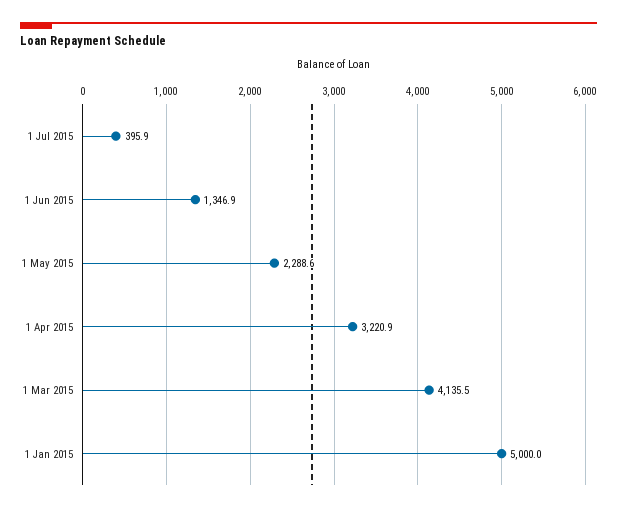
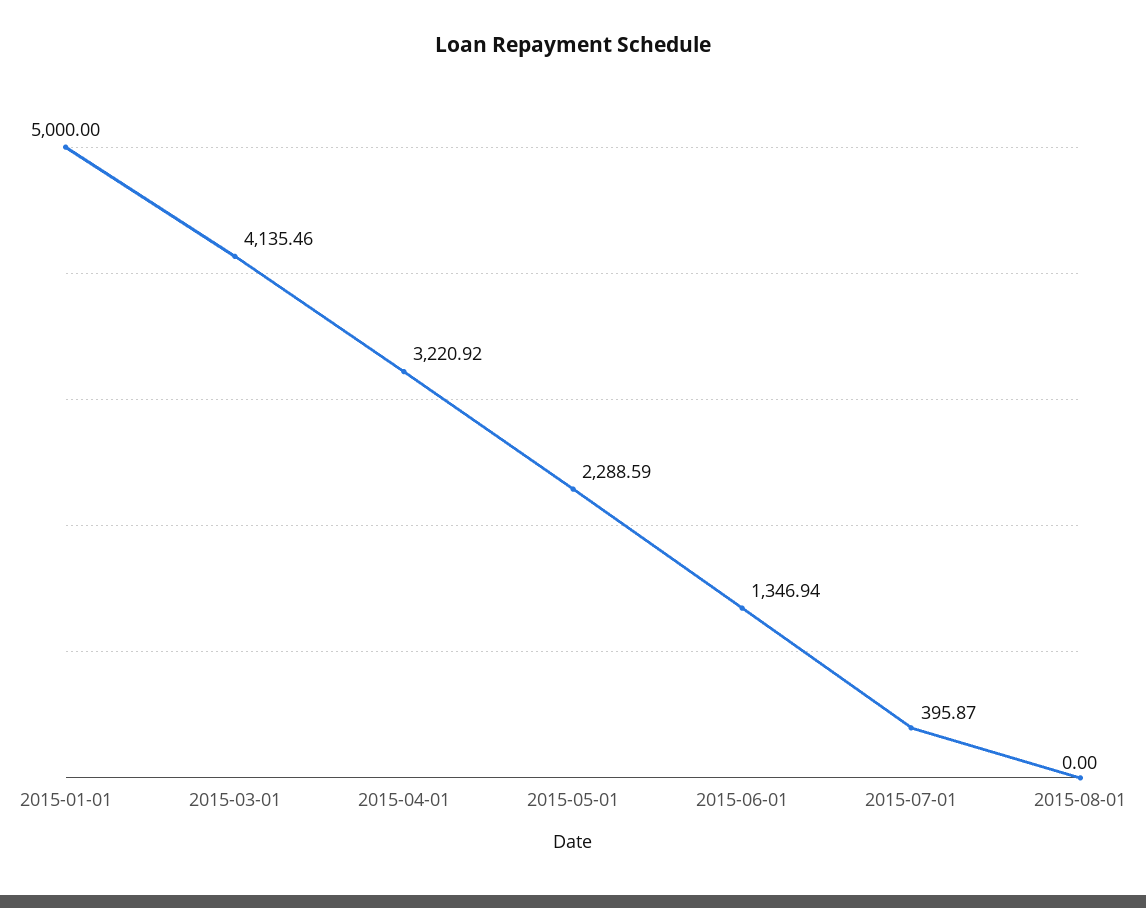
2015-08-01: none -> 0

